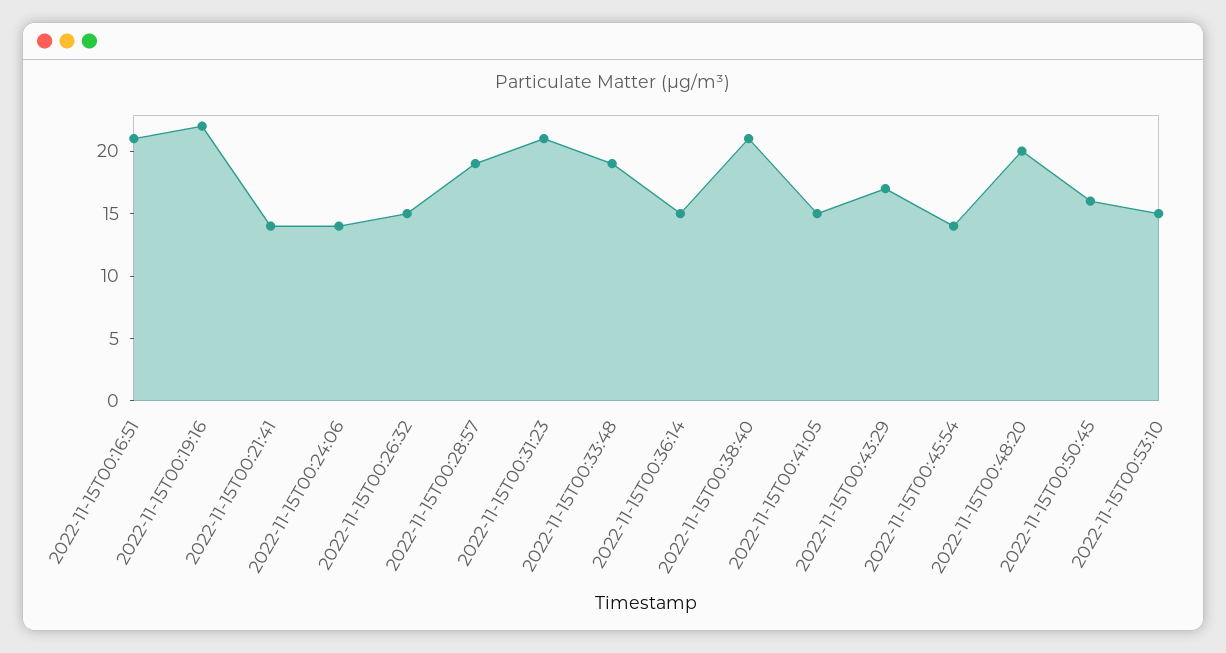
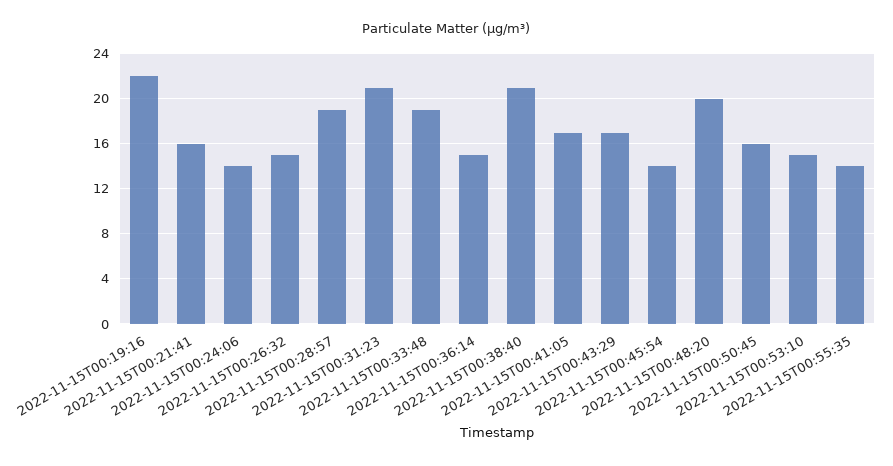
2022-11-15T00:16:51: 21 -> none
2022-11-15T00:21:41: 14 -> 16
2022-11-15T00:41:05: 15 -> 17
2022-11-15T00:55:35: none -> 14

